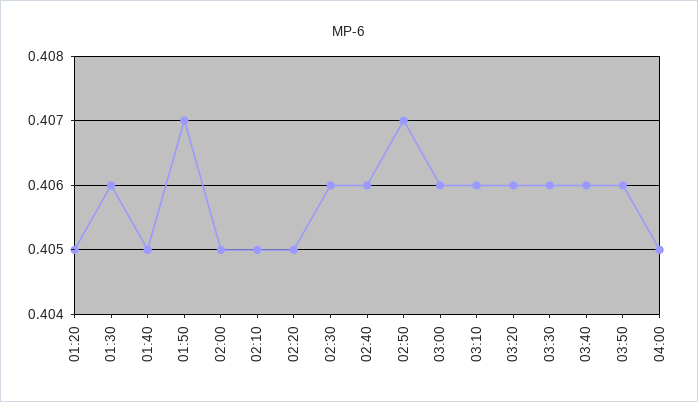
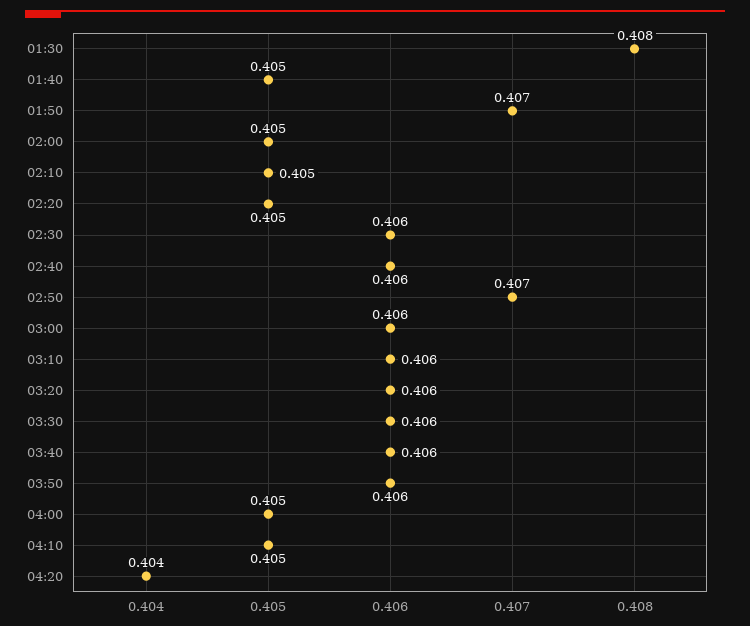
01:20: 0.405 -> none
01:30: 0.406 -> 0.408
04:10: none -> 0.405
04:20: none -> 0.404

